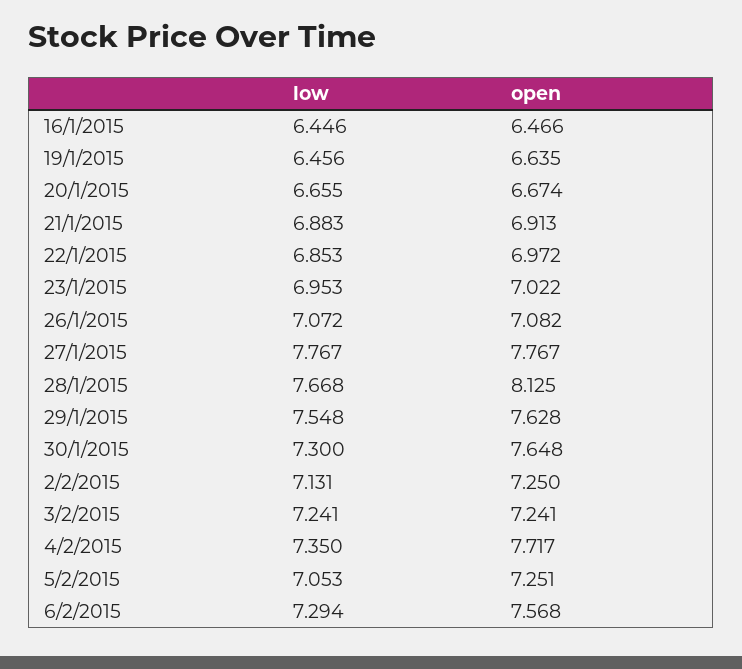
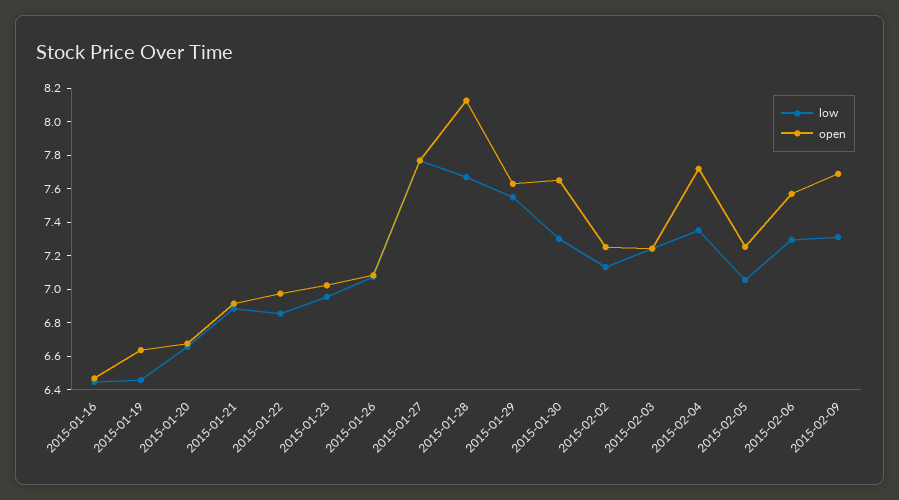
low, 2015-02-09: none -> 7.3
open, 2015-02-09: none -> 7.7

